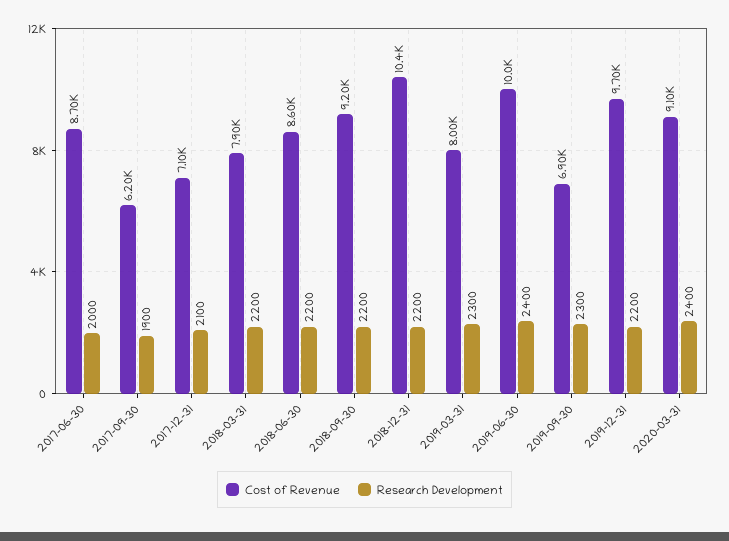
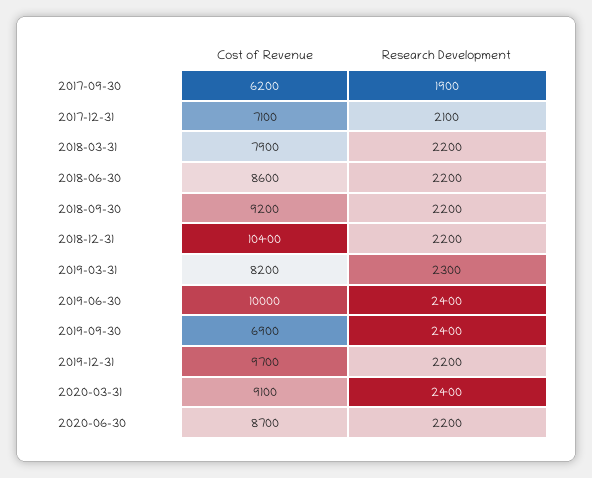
Cost of Revenue, 2017-06-30: 8700 -> none
Research Development, 2017-06-30: 2000 -> none
Cost of Revenue, 2019-03-31: 8000 -> 8200
Research Development, 2019-09-30: 2300 -> 2400
Cost of Revenue, 2020-06-30: none -> 8700
Research Development, 2020-06-30: none -> 2200

